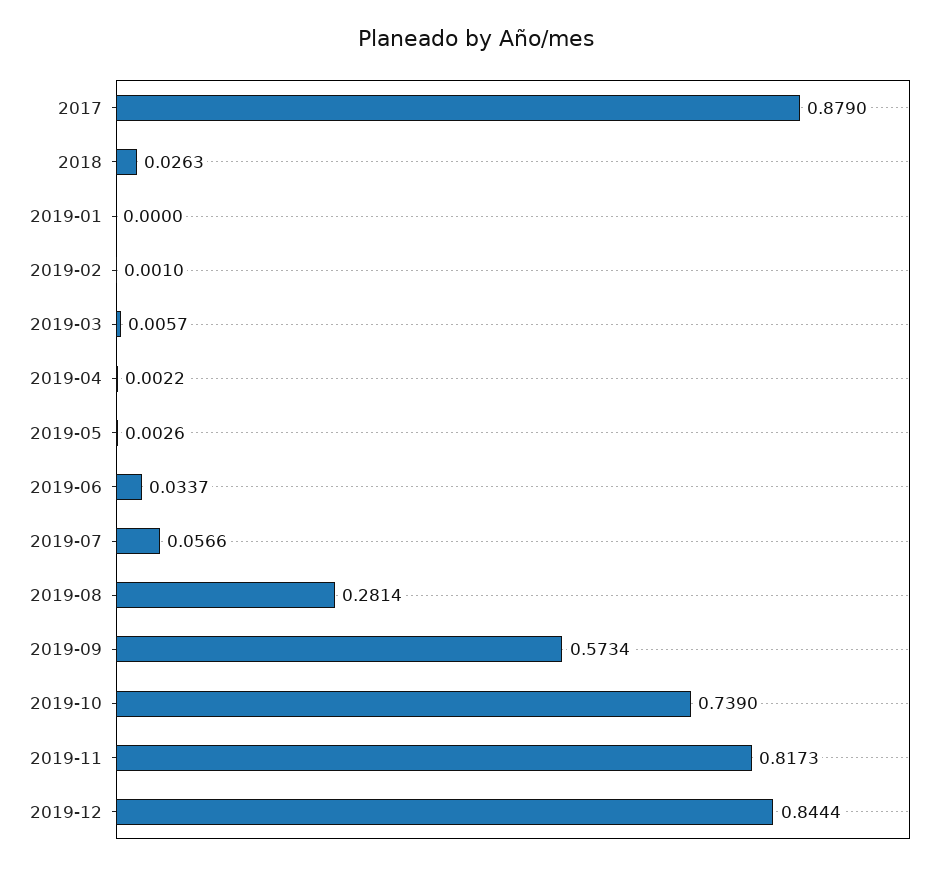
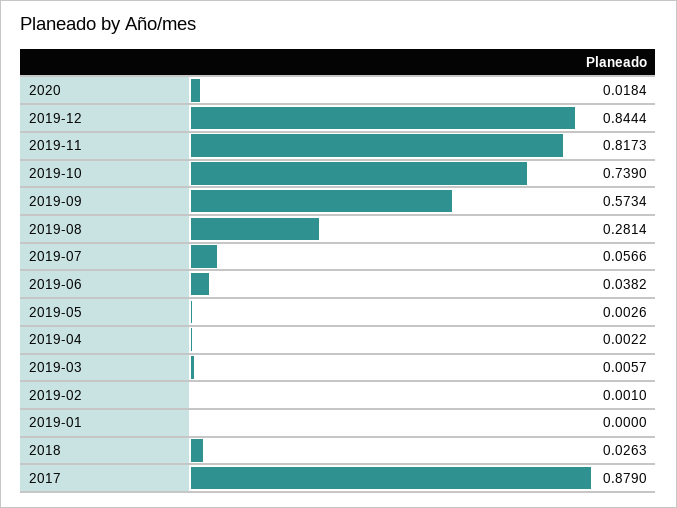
2019-06: 0.0337 -> 0.0382
2020: none -> 0.0184

